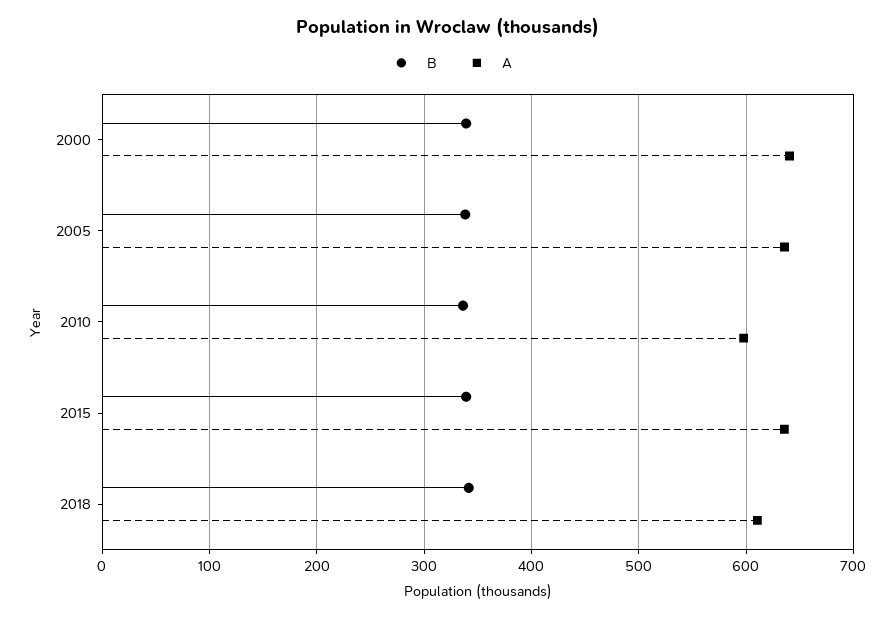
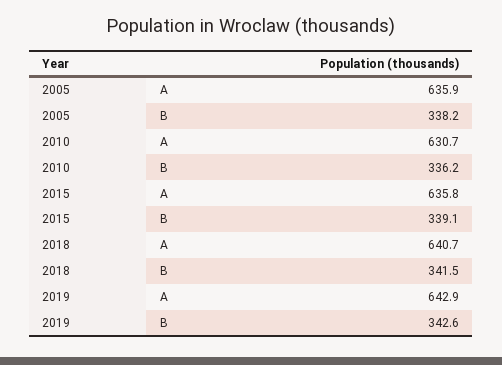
B, 2000: 340 -> none
A, 2000: 640 -> none
A, 2010: 600 -> 630.7
A, 2018: 610 -> 640.7
A, 2019: none -> 642.9
B, 2019: none -> 342.6

